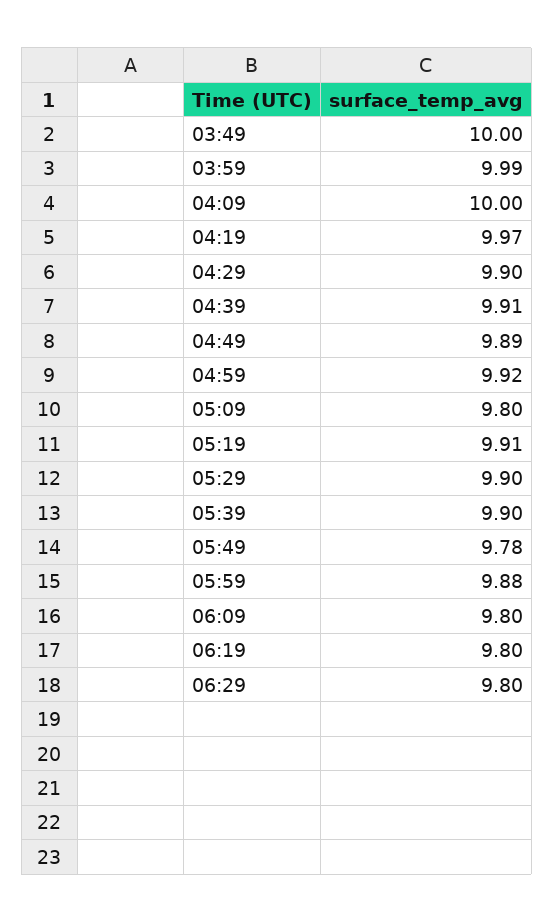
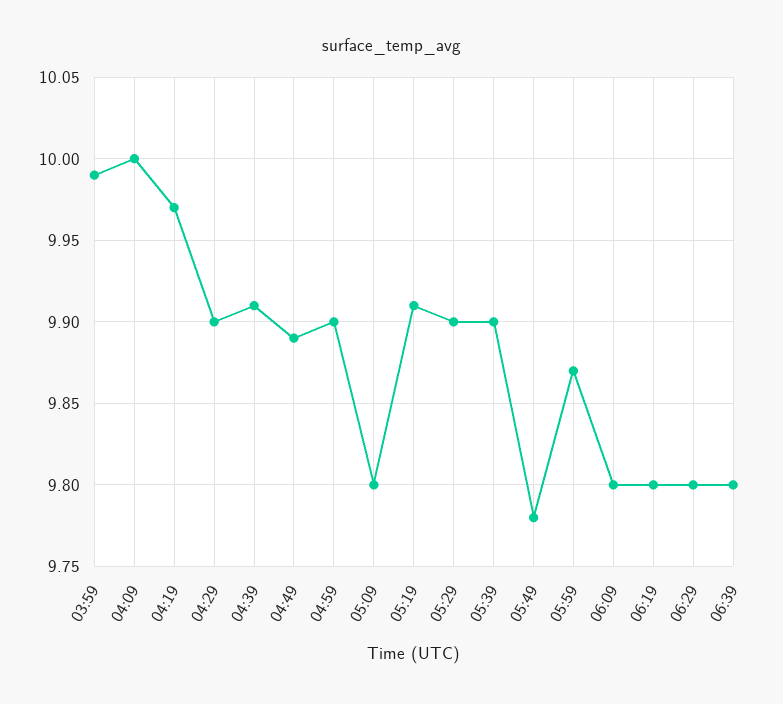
03:49: 10 -> none
04:59: 9.92 -> 9.9
05:59: 9.88 -> 9.87
06:39: none -> 9.8

